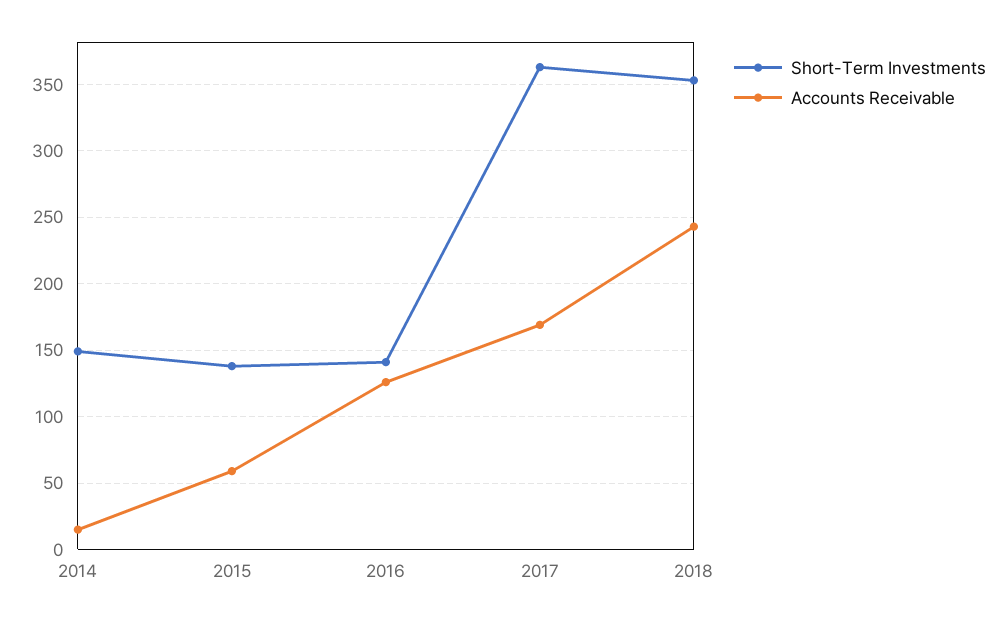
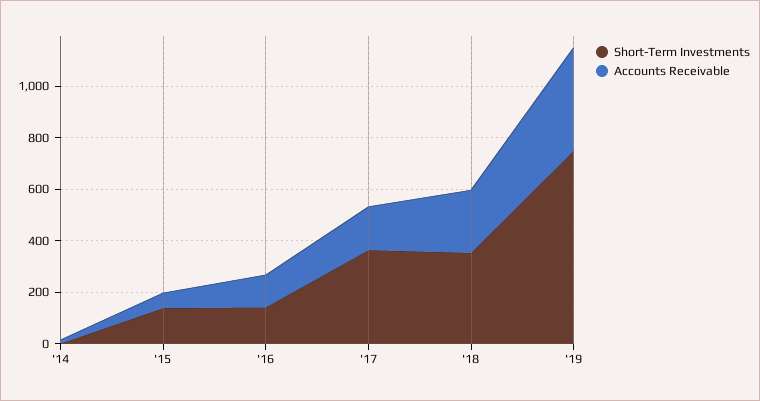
Short-Term Investments, 2014: 150 -> 0
Short-Term Investments, '19: none -> 750
Accounts Receivable, '19: none -> 400

